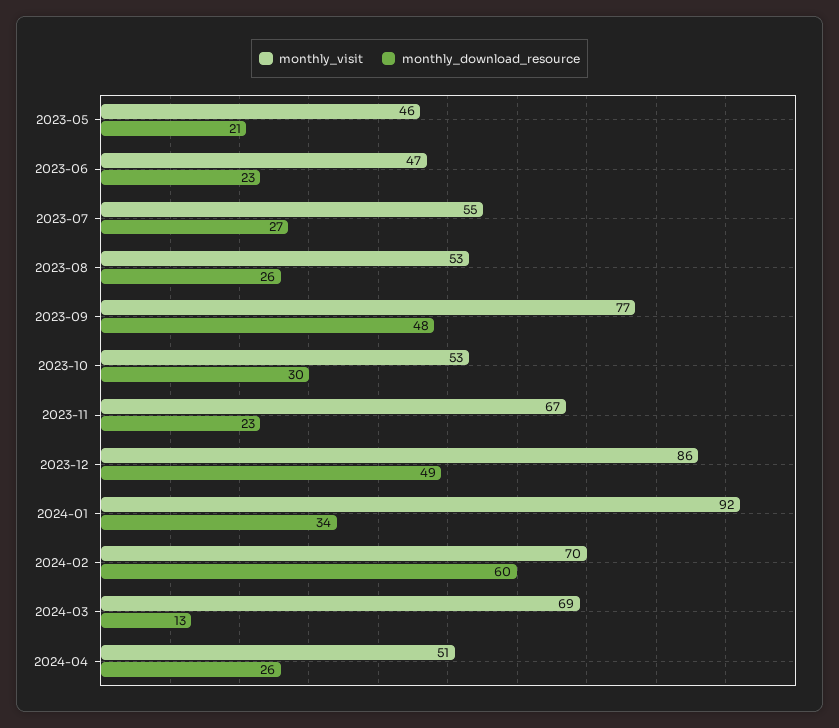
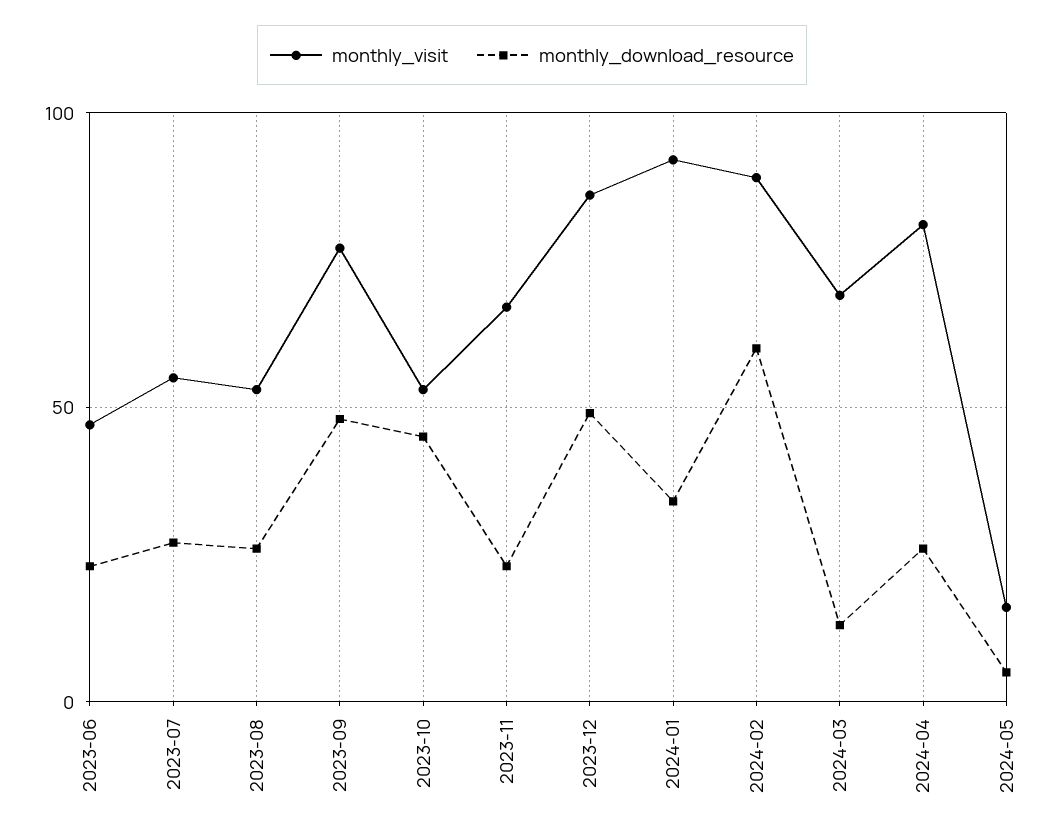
monthly_visit, 2023-05: 46 -> none
monthly_download_resource, 2023-05: 21 -> none
monthly_download_resource, 2023-10: 30 -> 45
monthly_visit, 2024-02: 70 -> 90
monthly_visit, 2024-04: 51 -> 80
monthly_visit, 2024-05: none -> 15
monthly_download_resource, 2024-05: none -> 5

